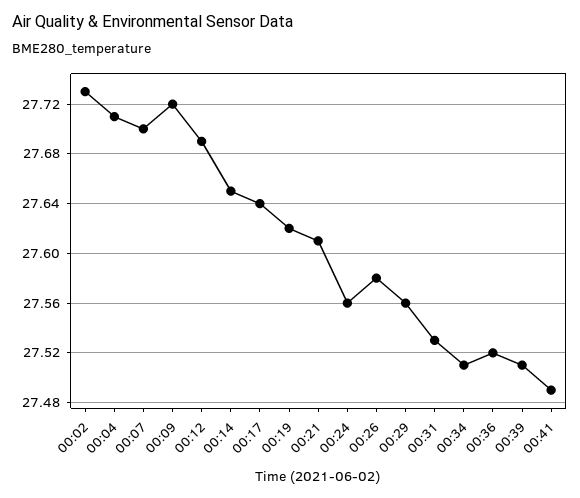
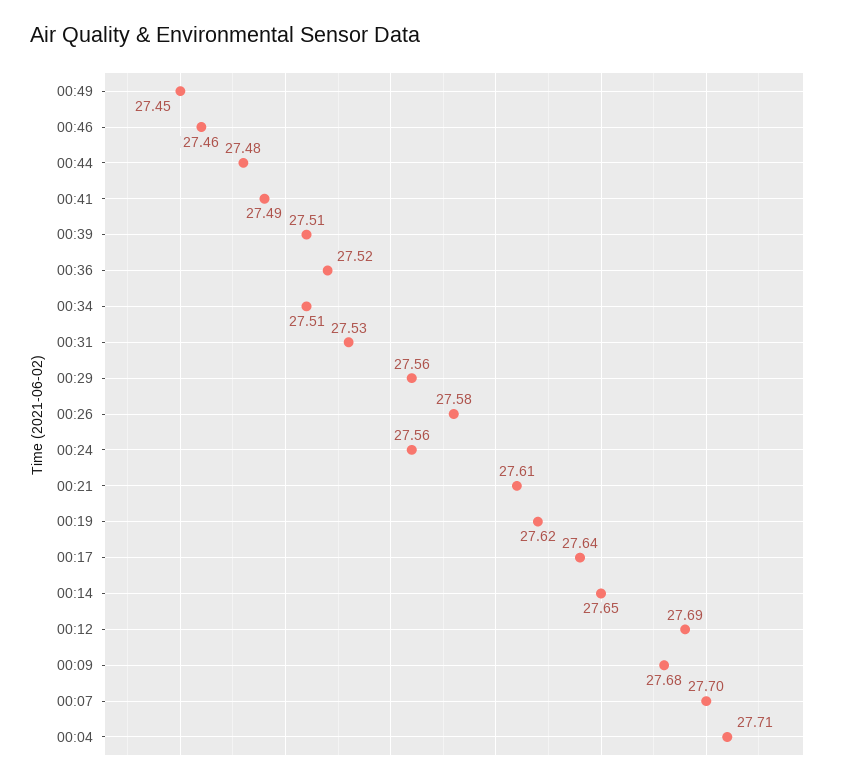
00:02: 27.73 -> none
00:09: 27.72 -> 27.68
00:49: none -> 27.45
00:46: none -> 27.46
00:44: none -> 27.48

